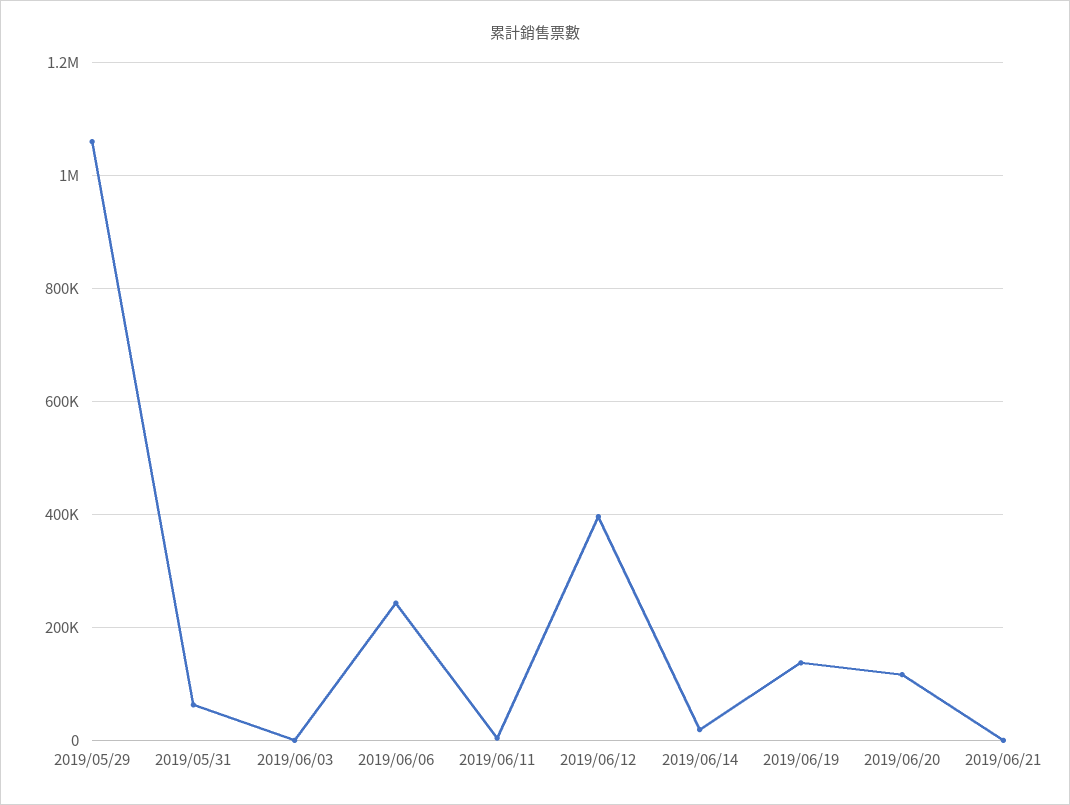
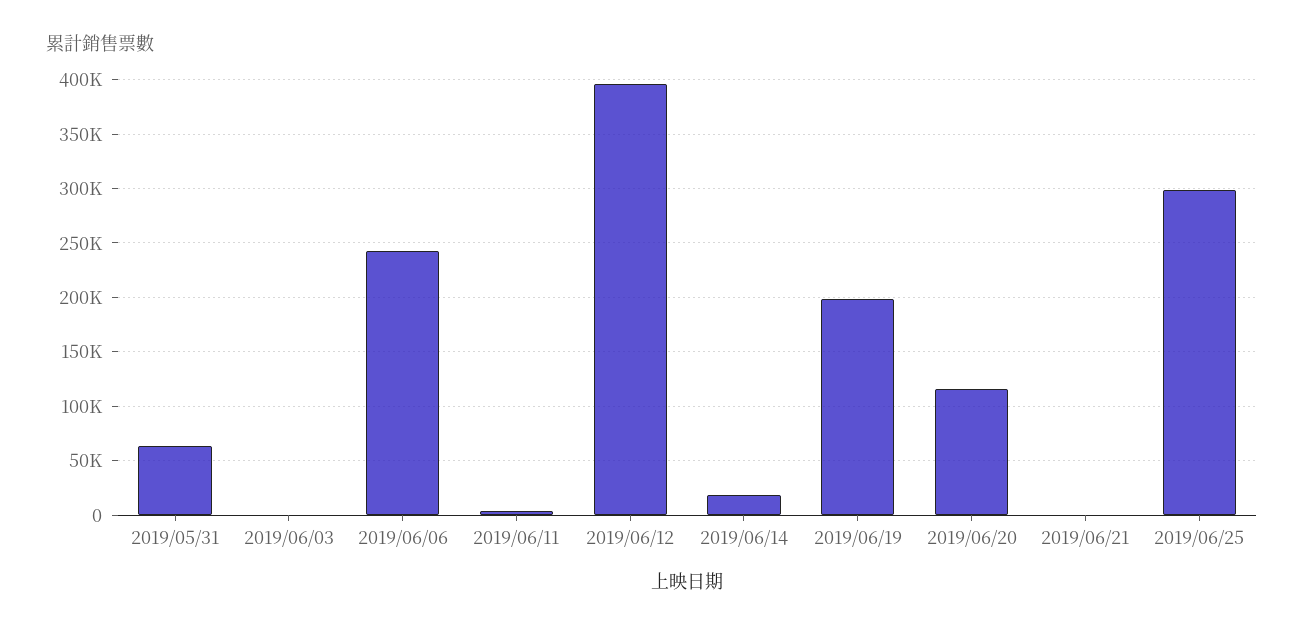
2019/05/29: 1060000 -> none
2019/06/19: 140000 -> 200000
2019/06/25: none -> 300000

